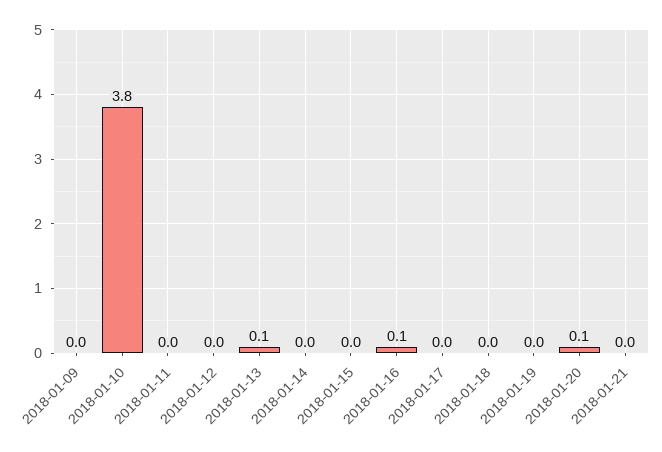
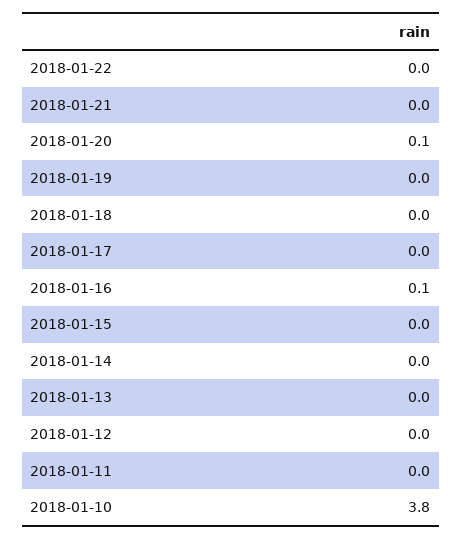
2018-01-09: 0 -> none
2018-01-13: 0.1 -> 0
2018-01-22: none -> 0

